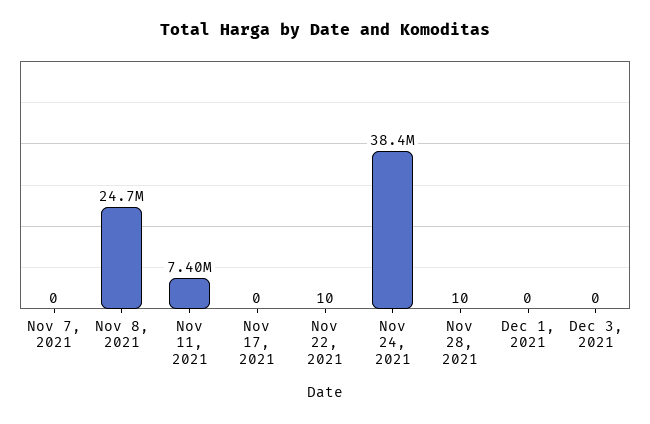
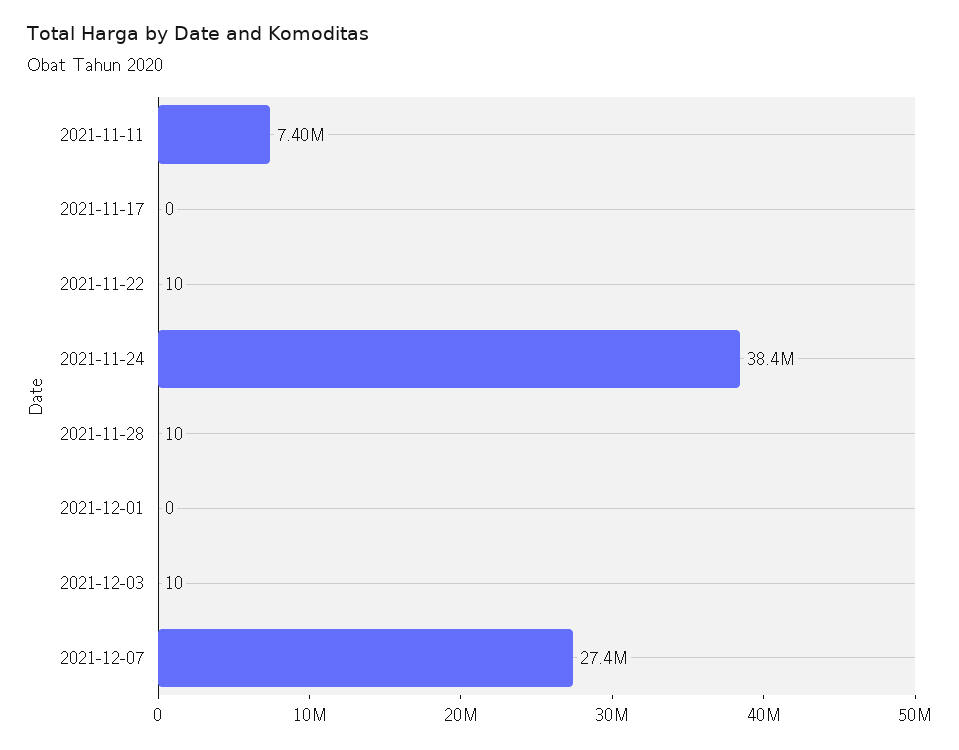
Nov 7, 2021: 0 -> none
Nov 8, 2021: 24700000 -> none
Dec 3, 2021: 0 -> 10
2021-12-07: none -> 27400000

